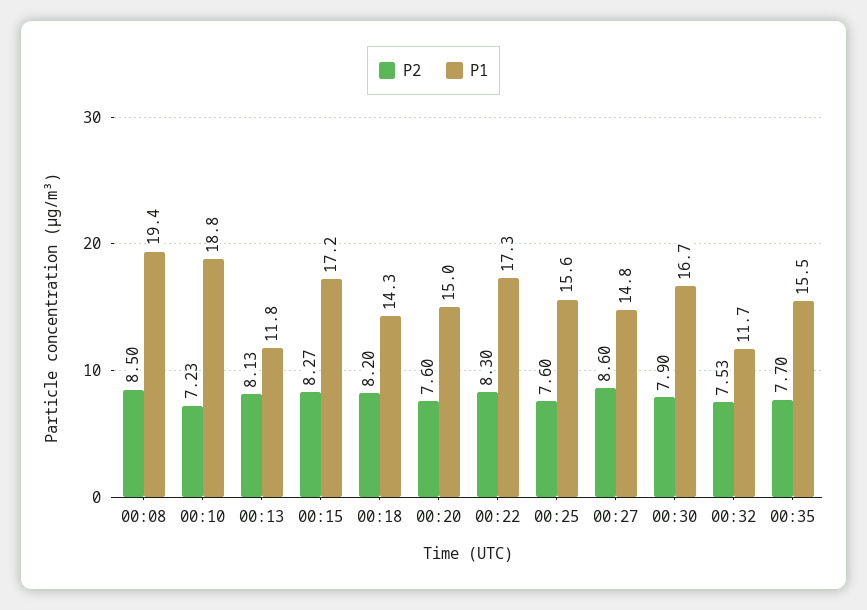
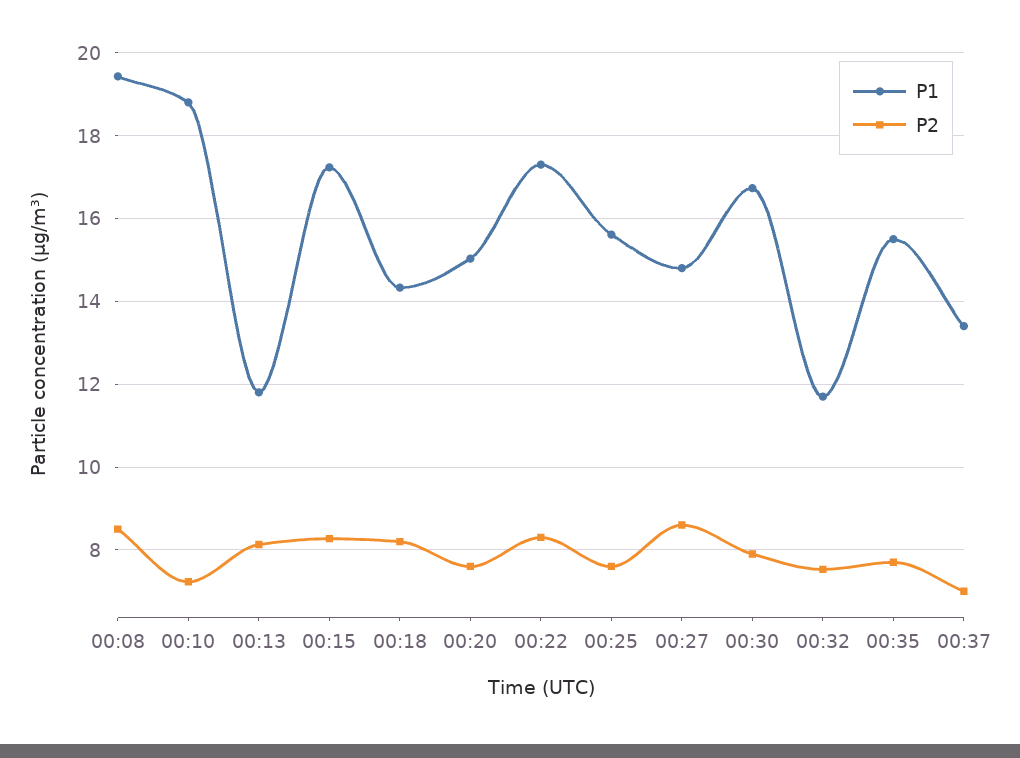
P1, 00:37: none -> 13.4
P2, 00:37: none -> 7

